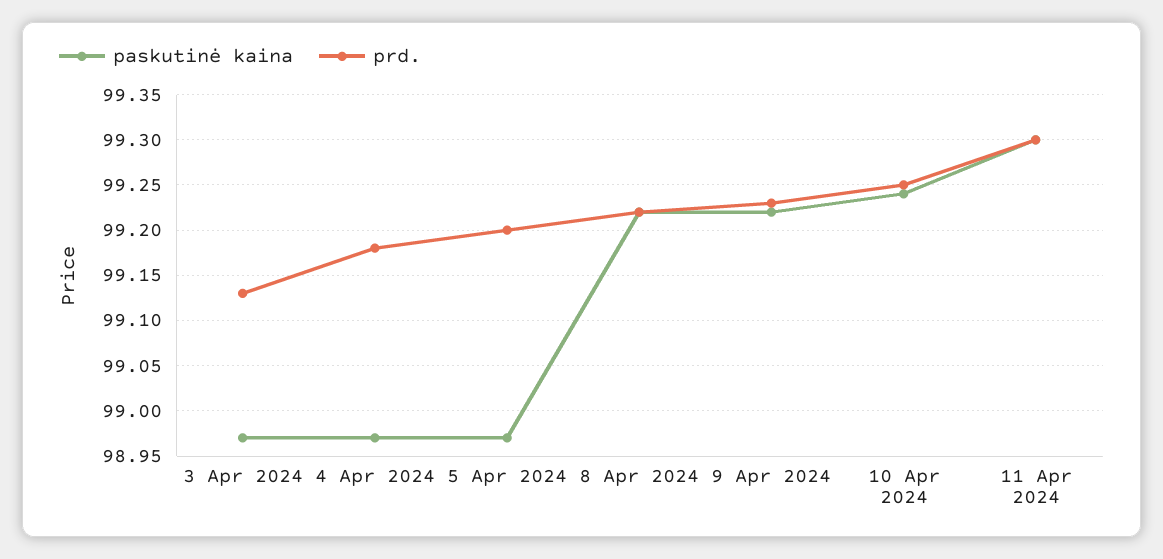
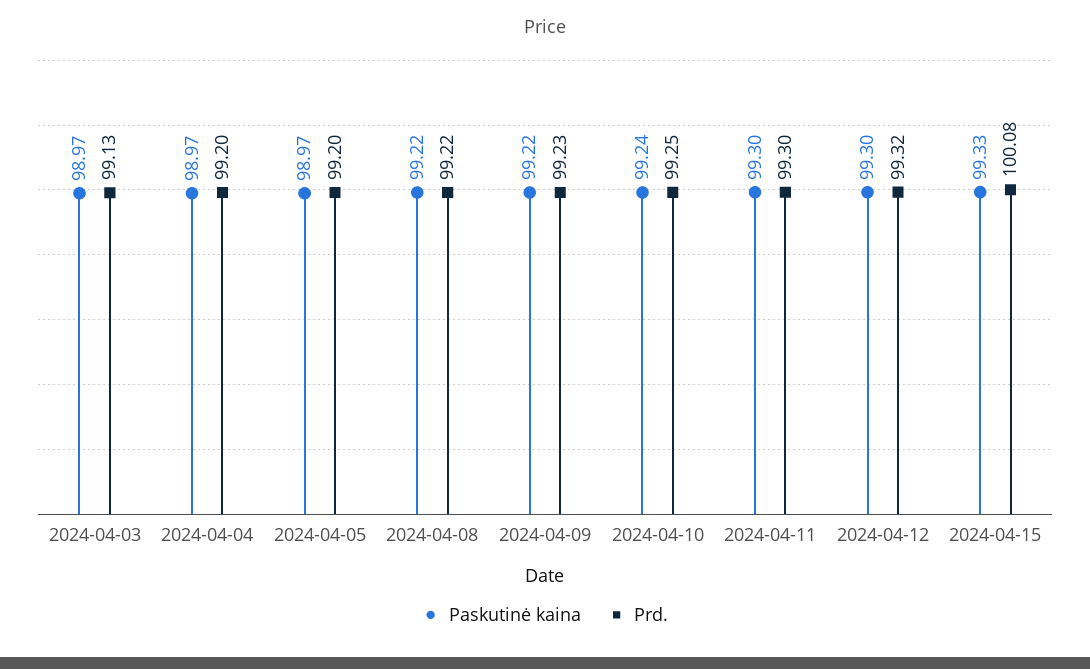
prd., 4 Apr 2024: 99.18 -> 99.2
paskutinė kaina, 2024-04-12: none -> 99.3
prd., 2024-04-12: none -> 99.32
paskutinė kaina, 2024-04-15: none -> 99.33
prd., 2024-04-15: none -> 100.08

